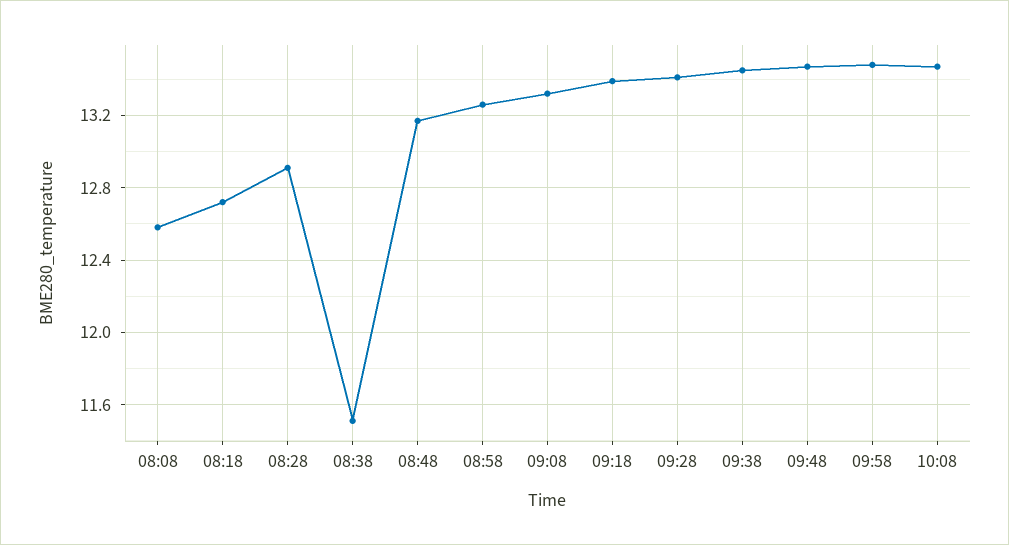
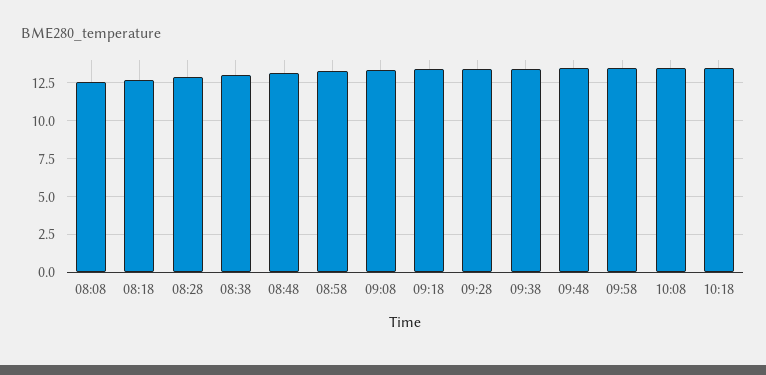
08:38: 11.5 -> 13
10:18: none -> 13.5

